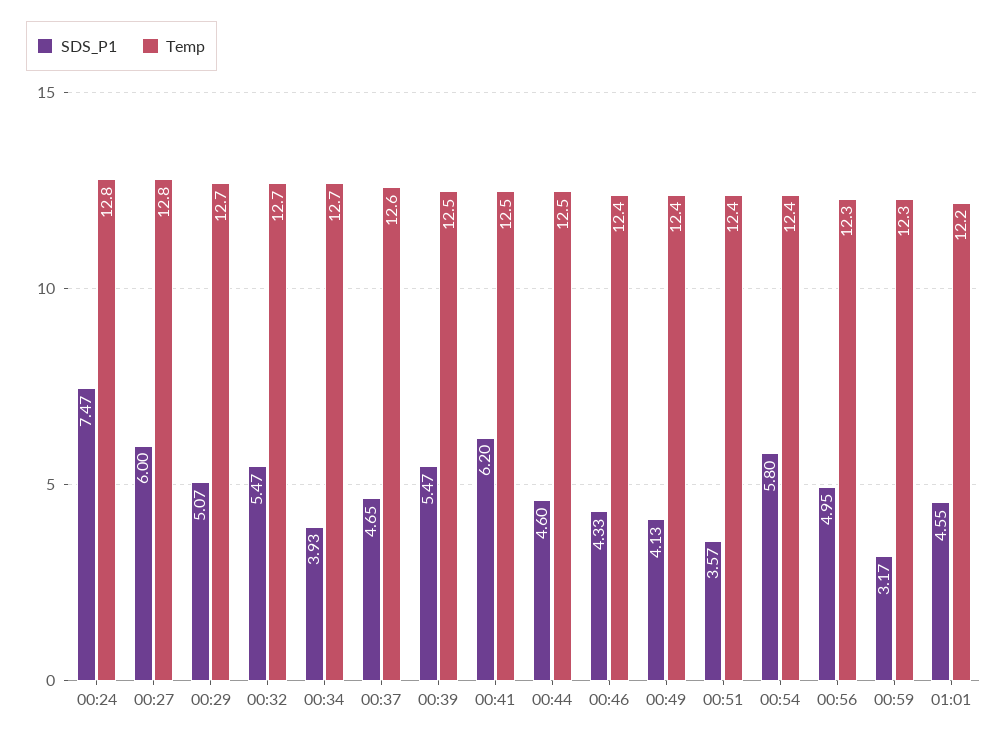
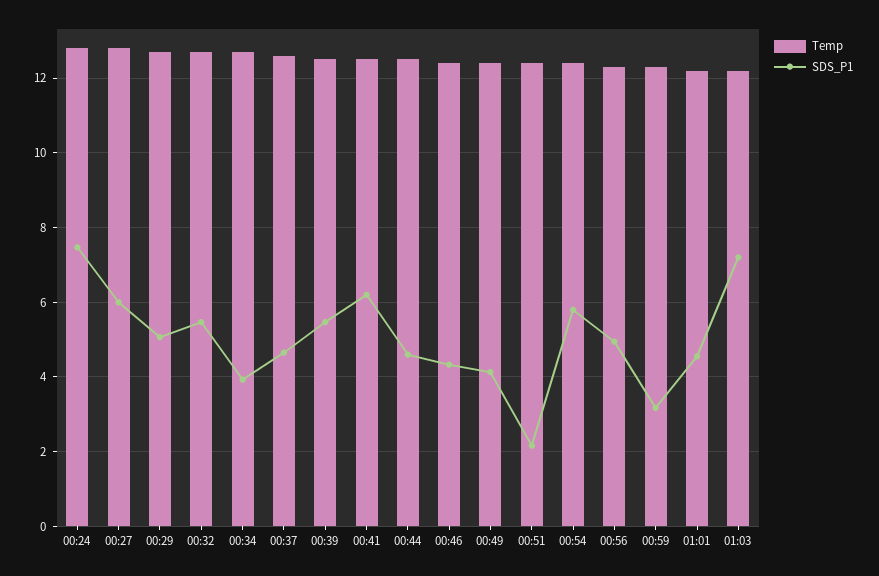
SDS_P1, 00:51: 3.57 -> 2.2
Temp, 01:03: none -> 12.2
SDS_P1, 01:03: none -> 7.2

